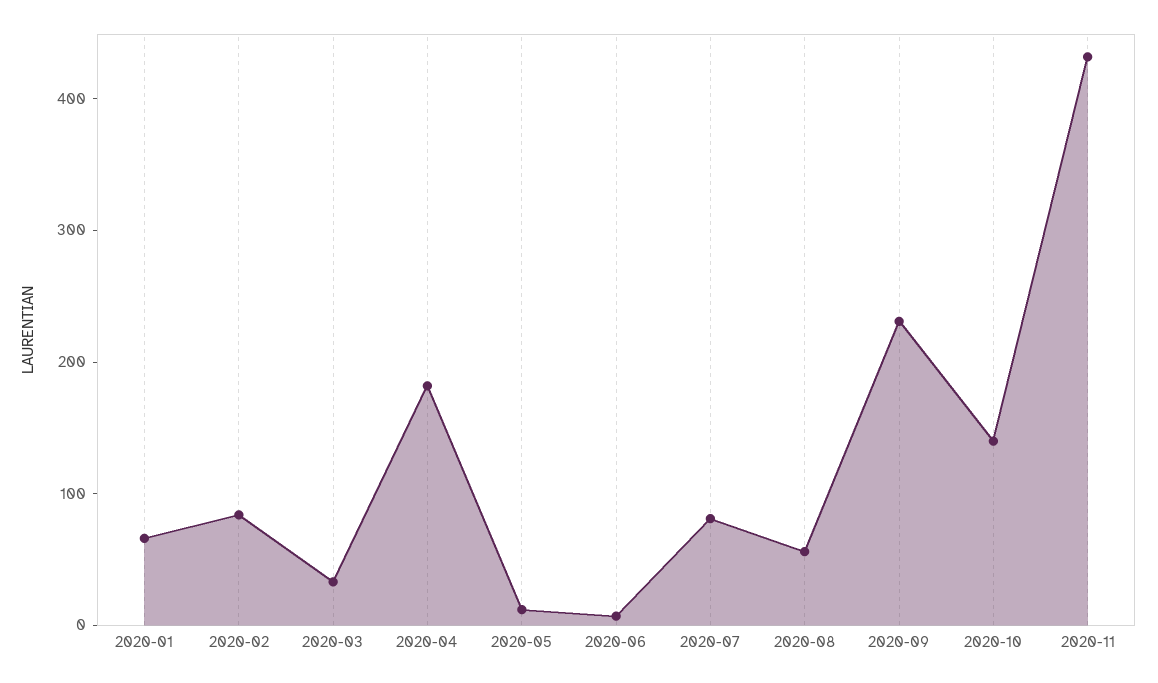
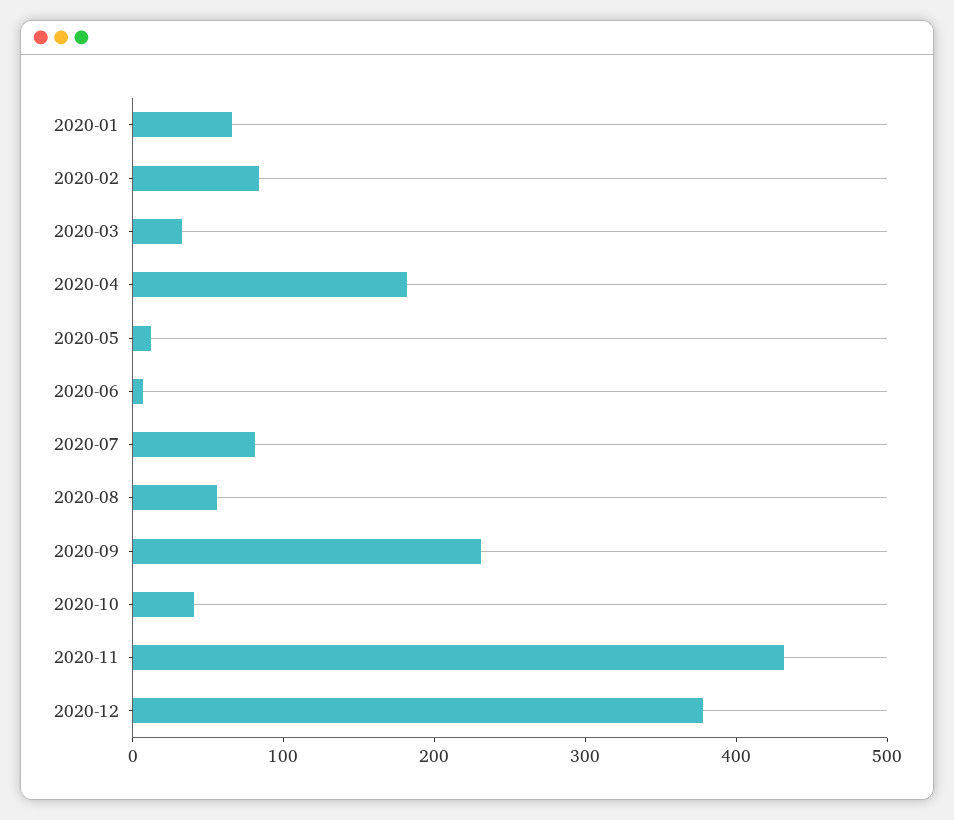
2020-10: 140 -> 40
2020-12: none -> 380

